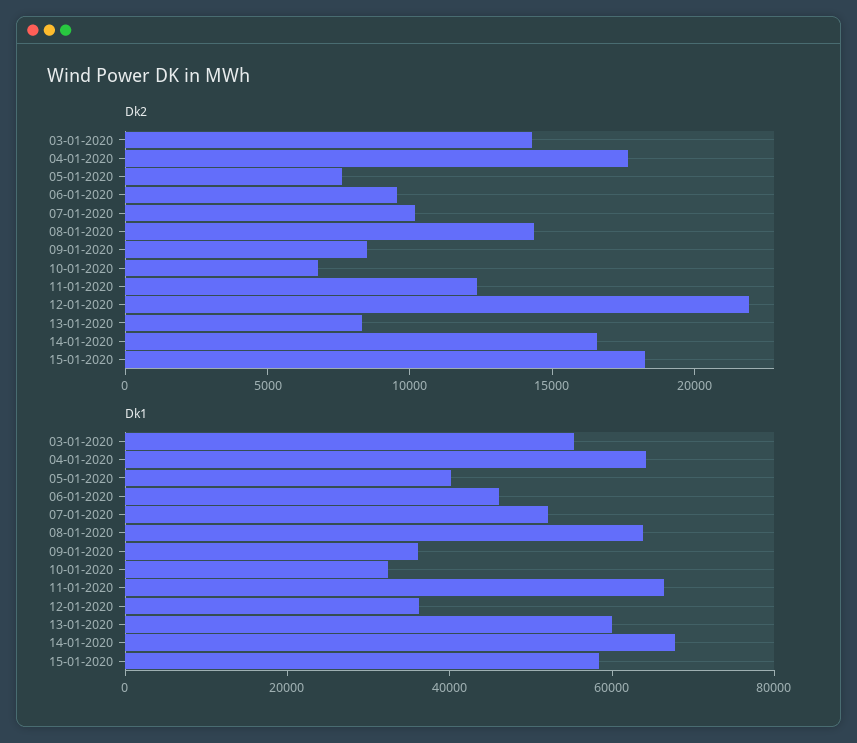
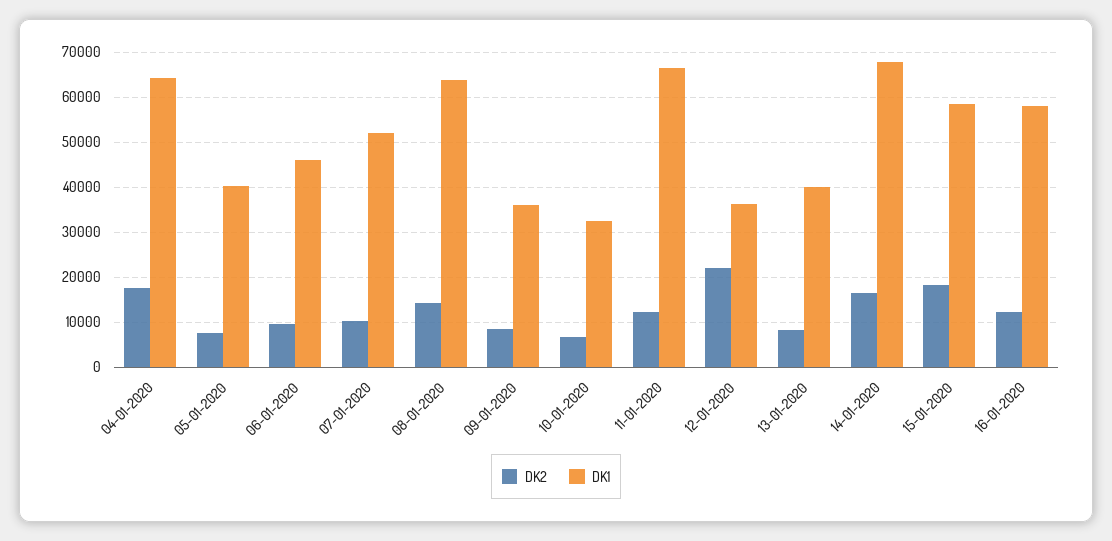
Dk2, 03-01-2020: 14000 -> none
Dk1, 03-01-2020: 55000 -> none
Dk1, 13-01-2020: 60000 -> 40000
Dk2, 16-01-2020: none -> 12000
Dk1, 16-01-2020: none -> 58000

